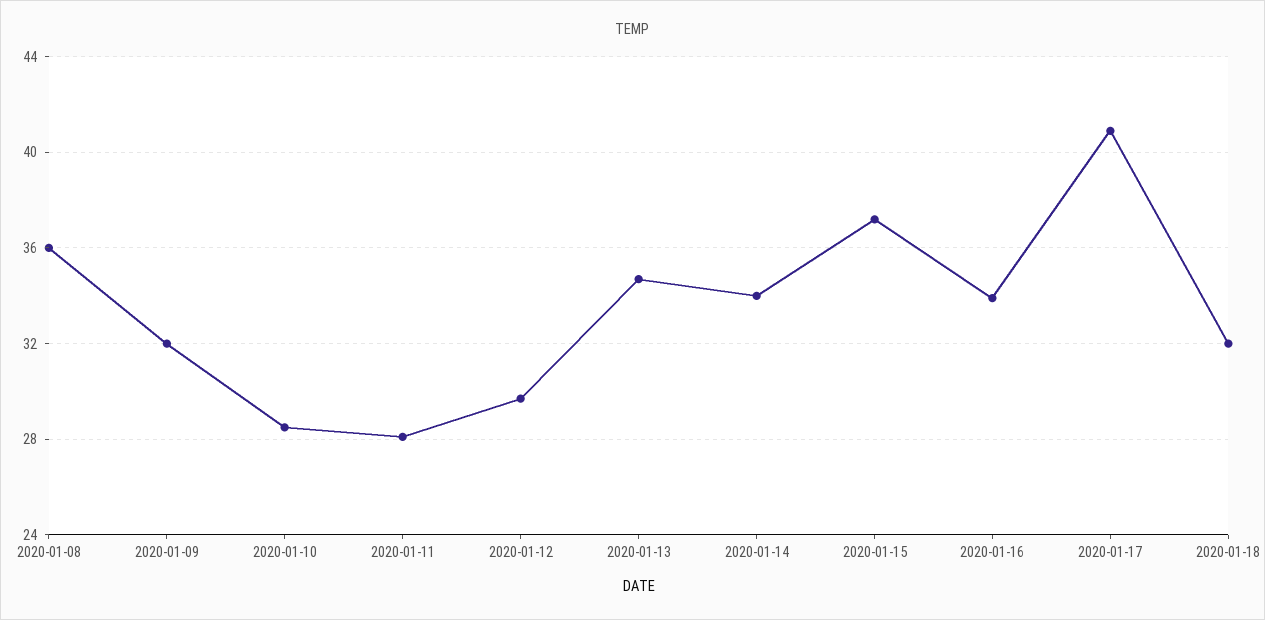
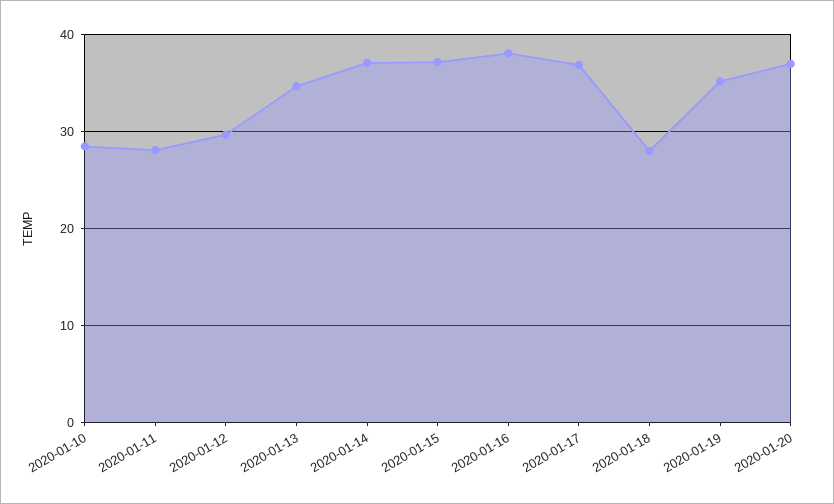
2020-01-08: 36 -> none
2020-01-09: 32 -> none
2020-01-14: 34 -> 37
2020-01-16: 34 -> 38
2020-01-17: 41 -> 37
2020-01-18: 32 -> 28
2020-01-19: none -> 35
2020-01-20: none -> 37

